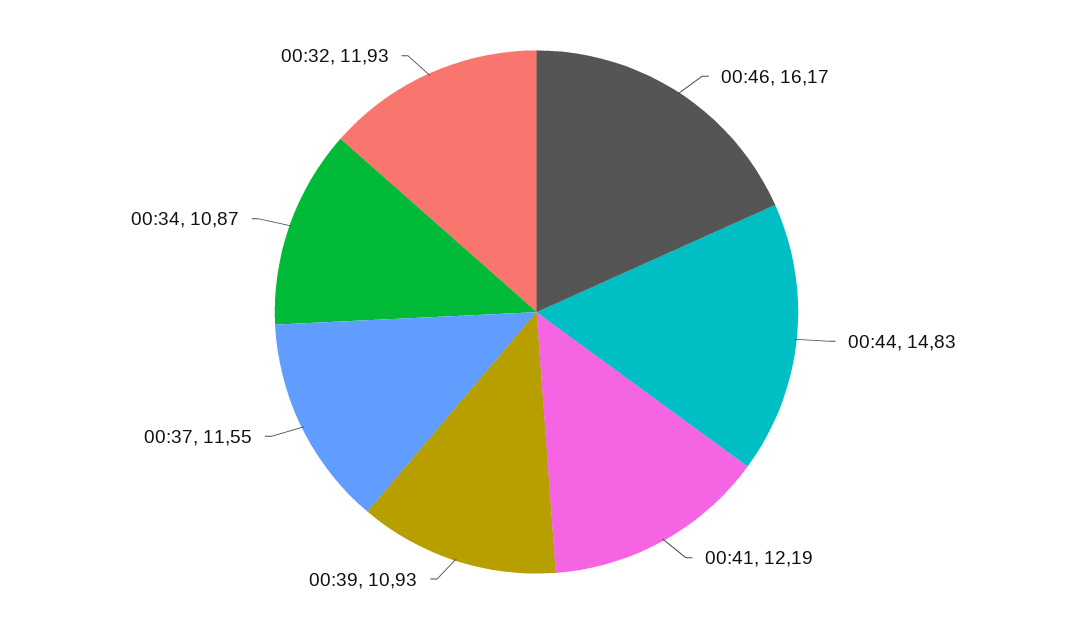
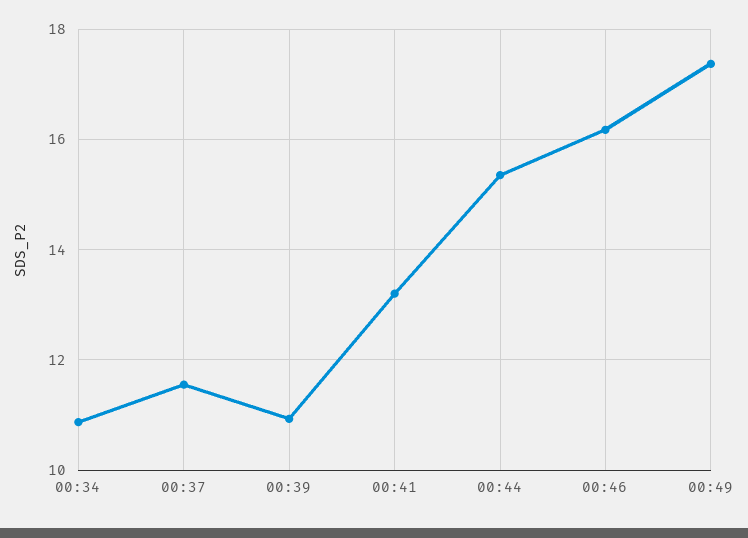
00:44: 14.83 -> 15.4
00:41: 12.19 -> 13.2
00:32: 11.93 -> none
00:49: none -> 17.4

